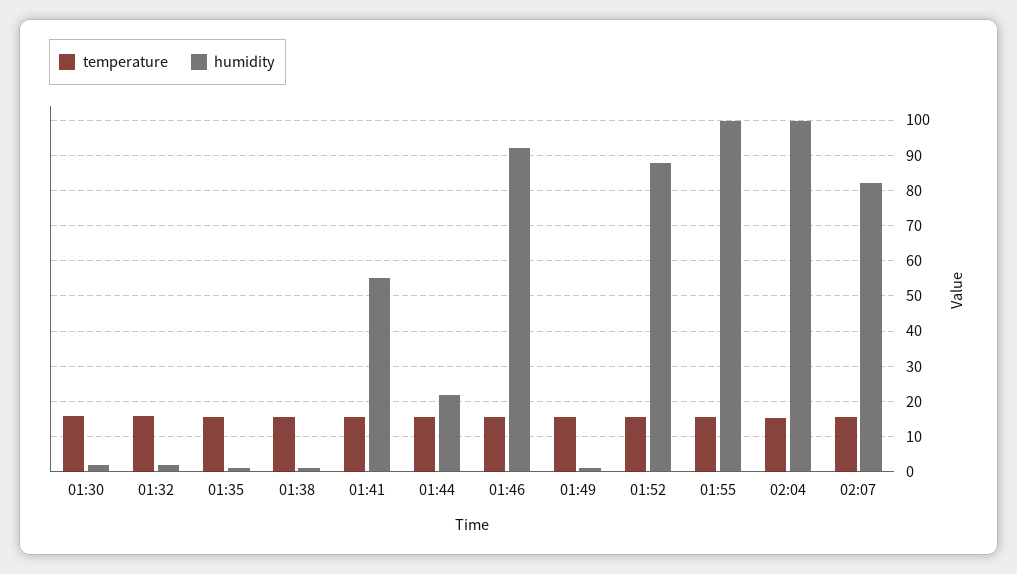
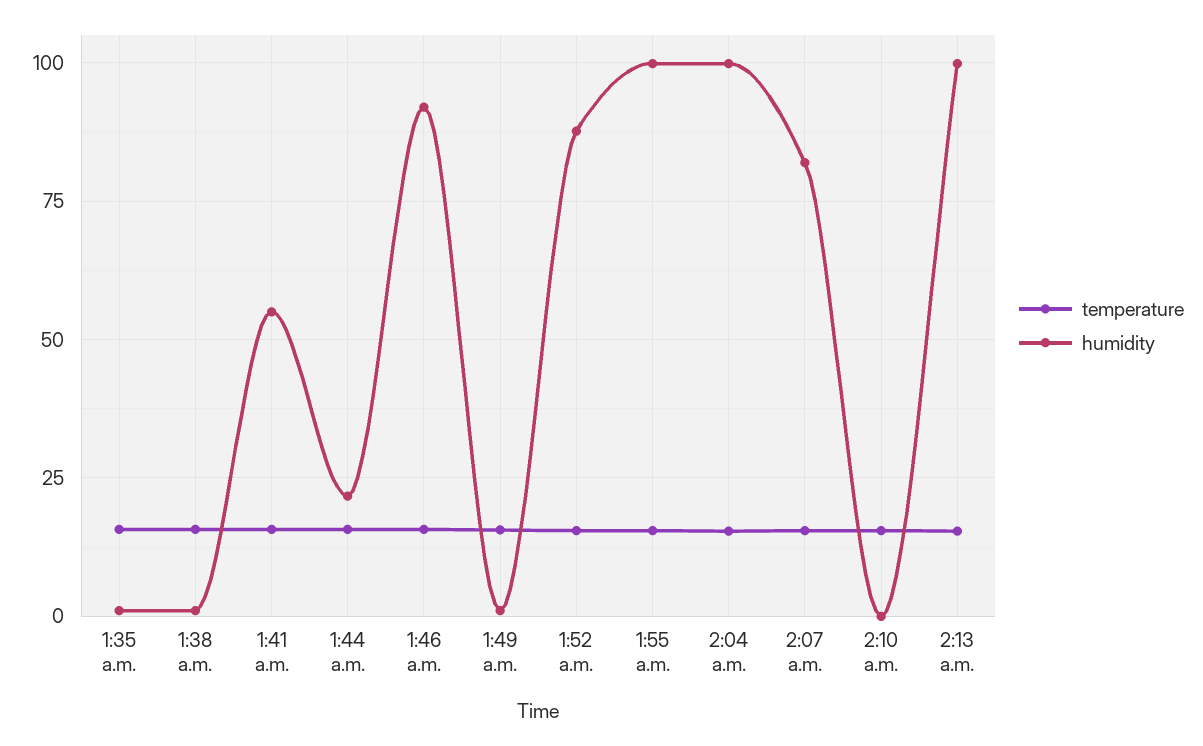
temperature, 01:30: 16 -> none
humidity, 01:30: 2 -> none
temperature, 01:32: 16 -> none
humidity, 01:32: 2 -> none
temperature, 2:10 a.m.: none -> 15
humidity, 2:10 a.m.: none -> 0
temperature, 2:13 a.m.: none -> 15
humidity, 2:13 a.m.: none -> 100

